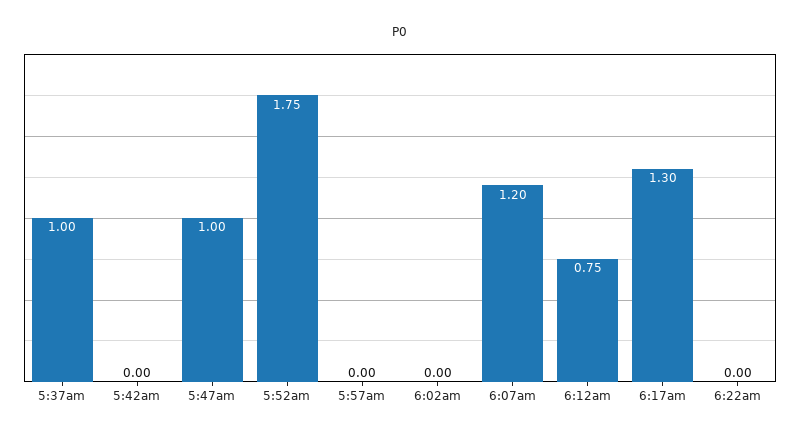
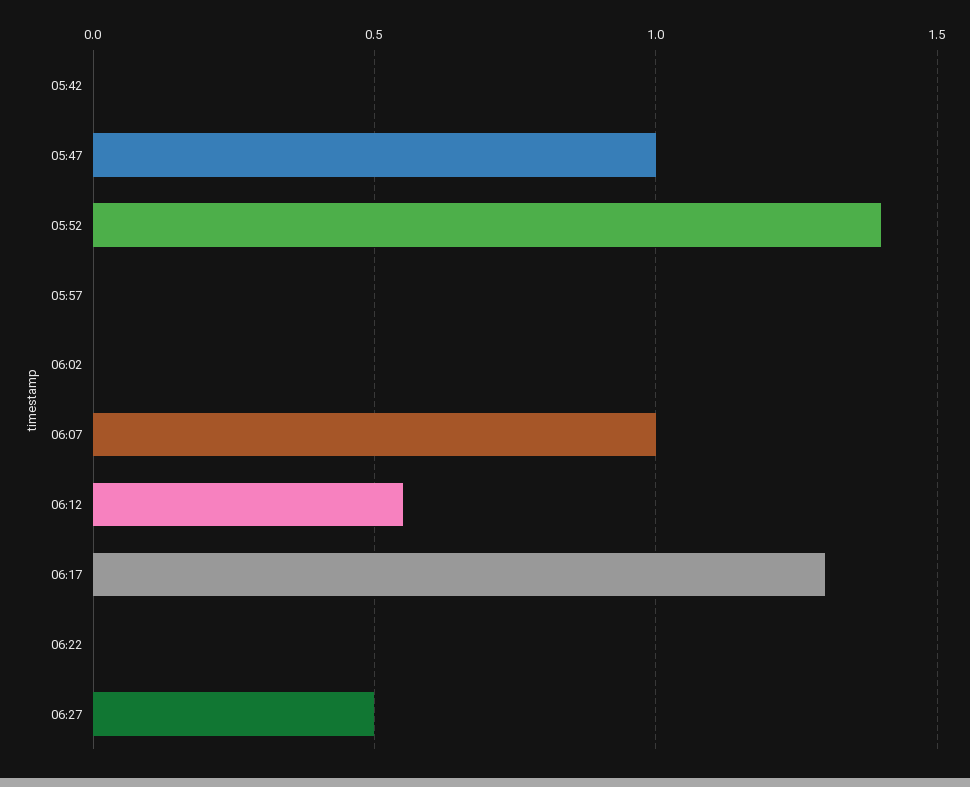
5:37am: 1 -> none
5:52am: 1.75 -> 1.4
6:07am: 1.2 -> 1
6:12am: 0.75 -> 0.55
06:27: none -> 0.5

